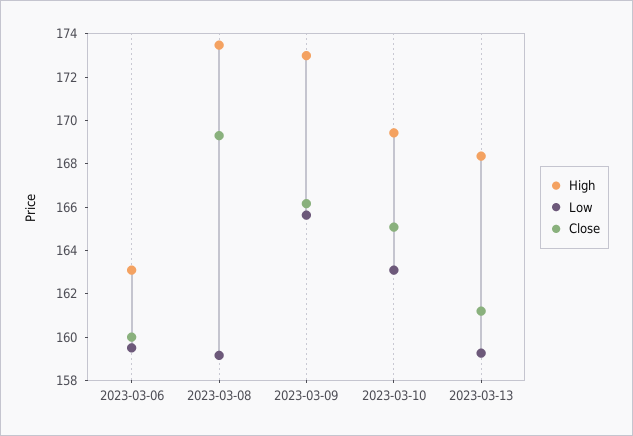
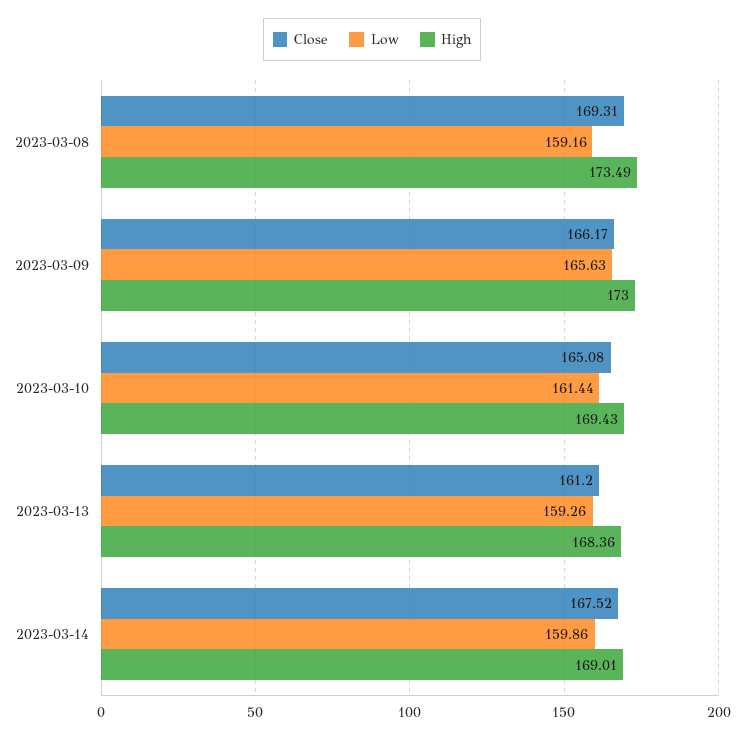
High, 2023-03-06: 163 -> none
Low, 2023-03-06: 159.5 -> none
Close, 2023-03-06: 160 -> none
Low, 2023-03-10: 163 -> 161.44
Close, 2023-03-14: none -> 167.52
Low, 2023-03-14: none -> 159.86
High, 2023-03-14: none -> 169.01

